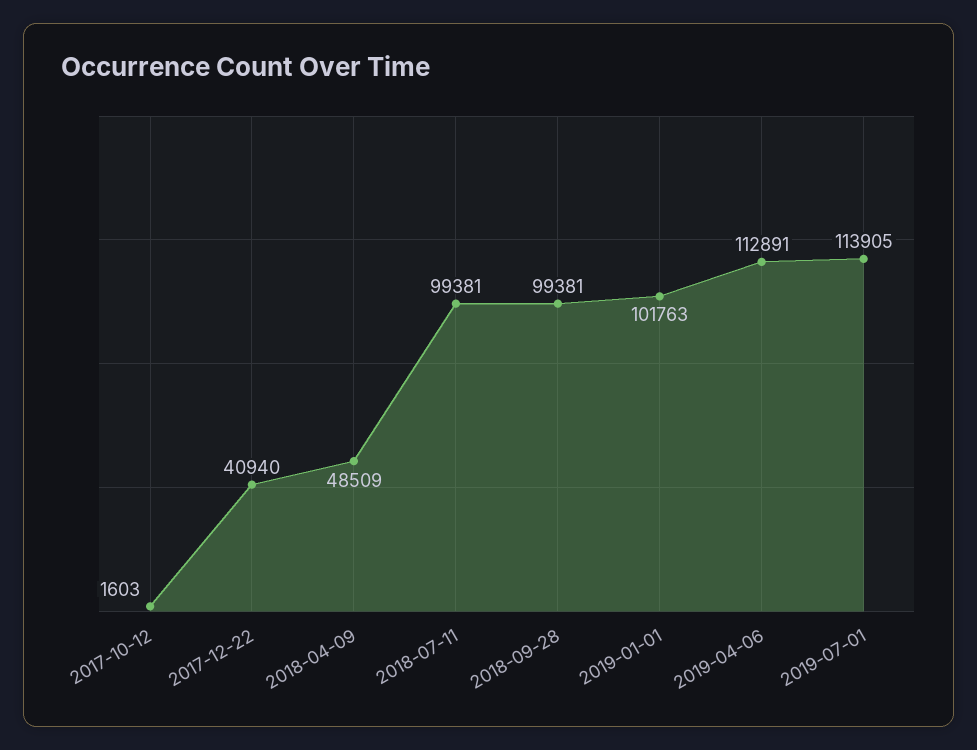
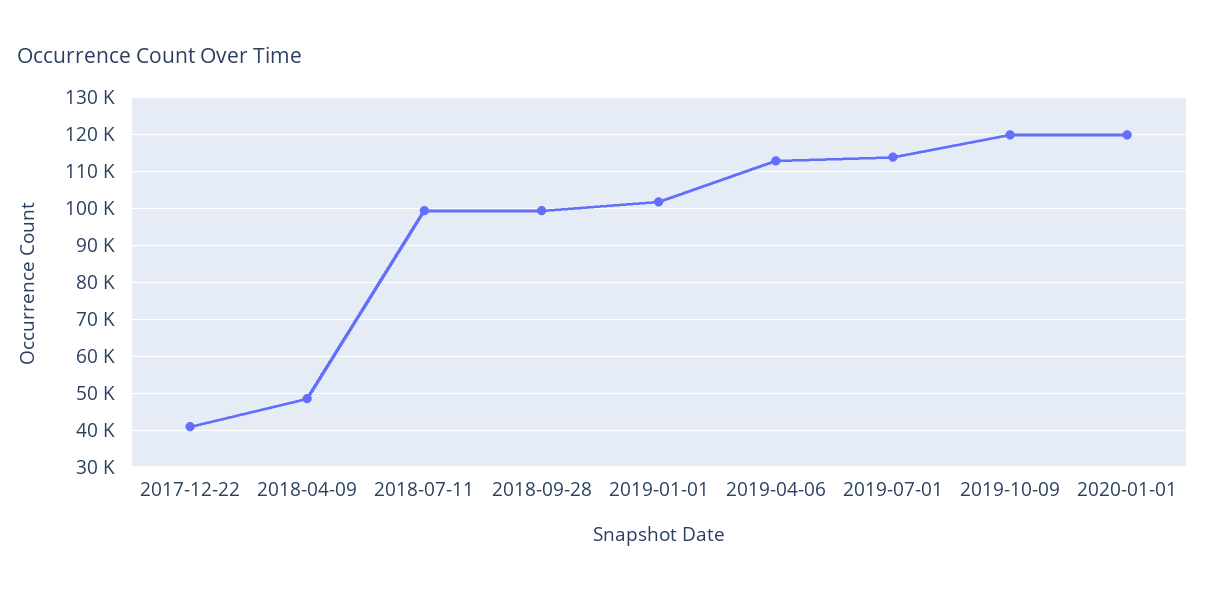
2017-10-12: 1603 -> none
2019-10-09: none -> 120000
2020-01-01: none -> 120000

